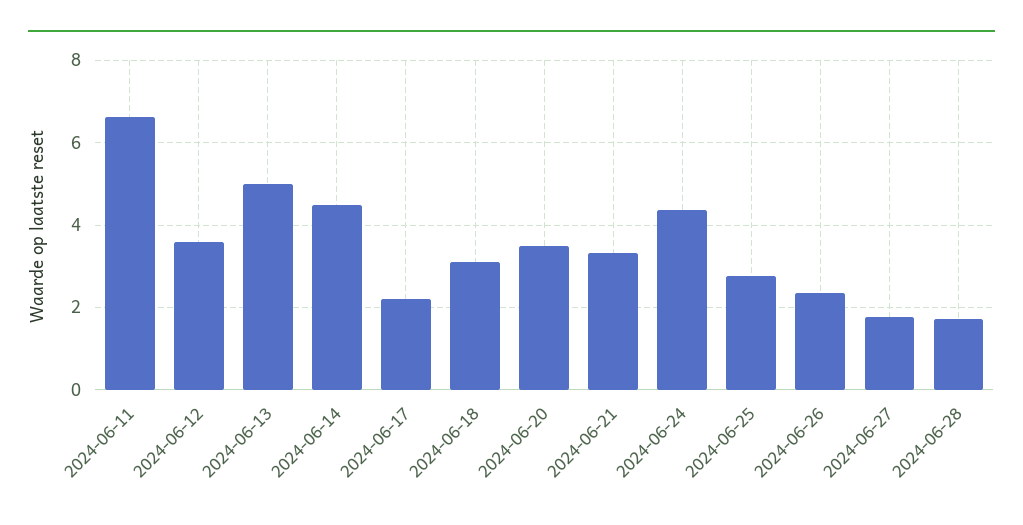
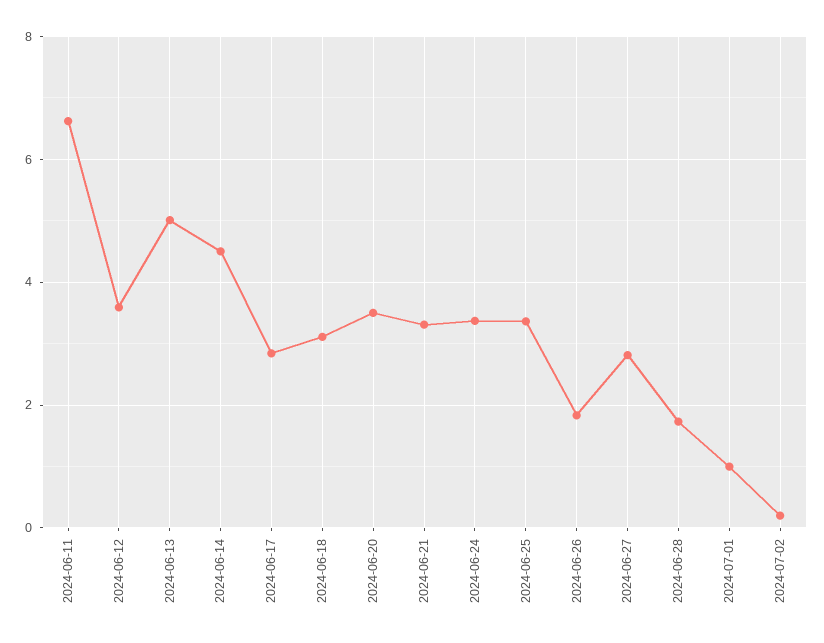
2024-06-17: 2.2 -> 2.8
2024-06-24: 4.4 -> 3.4
2024-06-25: 2.8 -> 3.4
2024-06-26: 2.4 -> 1.8
2024-06-27: 1.8 -> 2.8
2024-07-01: none -> 1
2024-07-02: none -> 0.2

